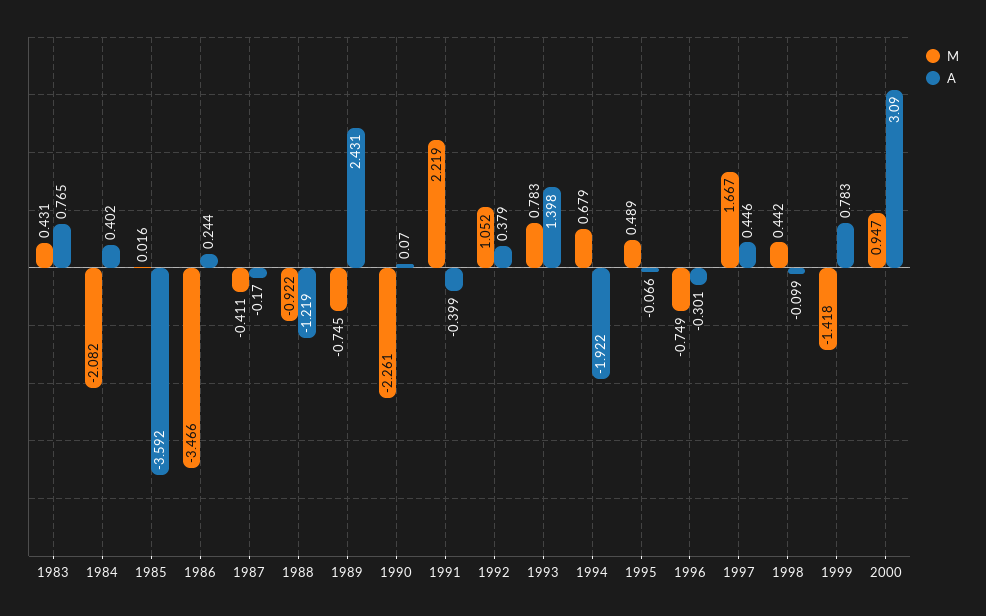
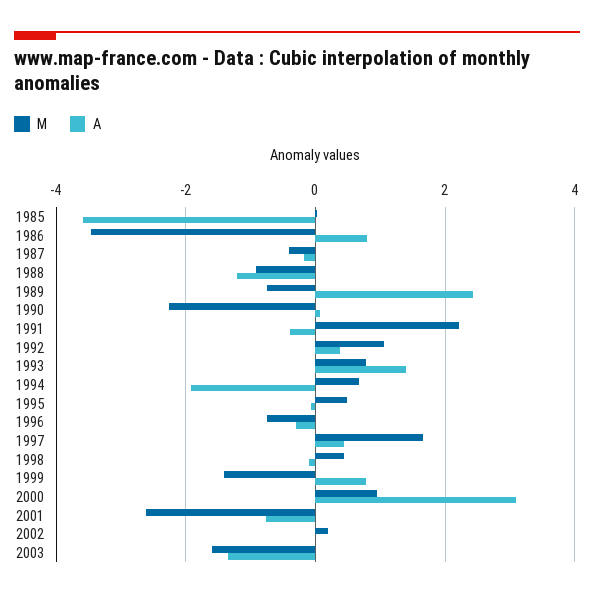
M, 1983: 0.431 -> none
A, 1983: 0.765 -> none
M, 1984: -2.082 -> none
A, 1984: 0.402 -> none
A, 1986: 0.244 -> 0.8
M, 2001: none -> -2.6
A, 2001: none -> -0.8
M, 2002: none -> 0.2
A, 2002: none -> 0
M, 2003: none -> -1.6
A, 2003: none -> -1.4

